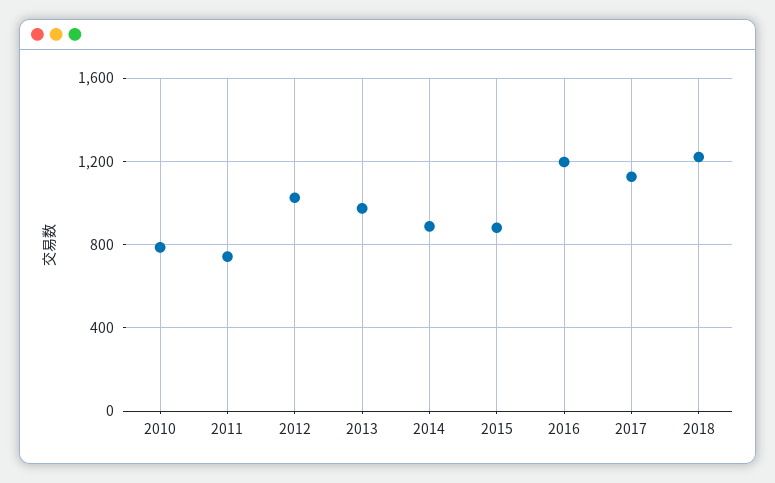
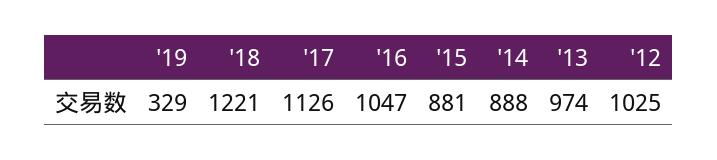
2010: 800 -> none
2011: 750 -> none
2016: 1200 -> 1047
'19: none -> 329

